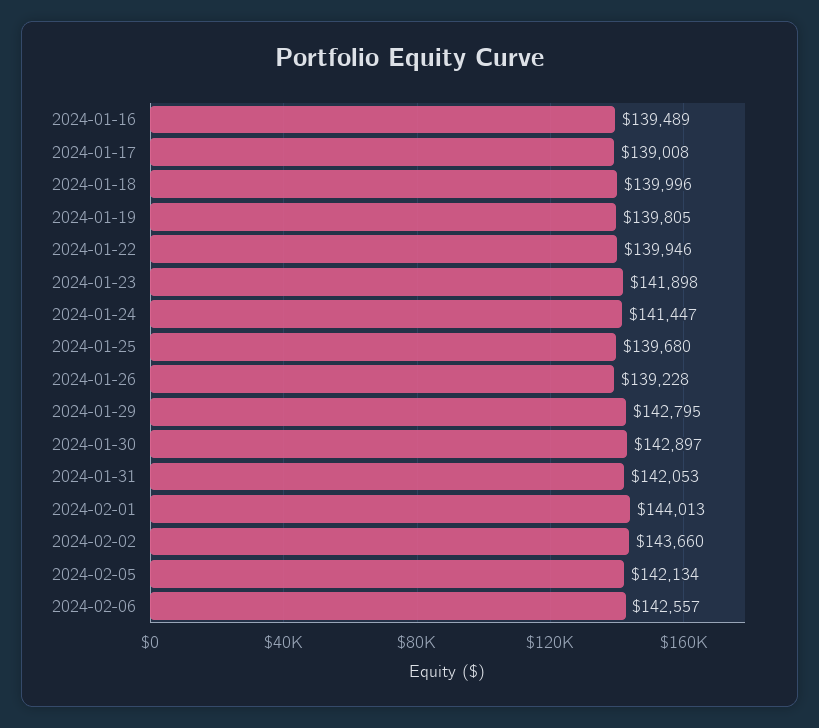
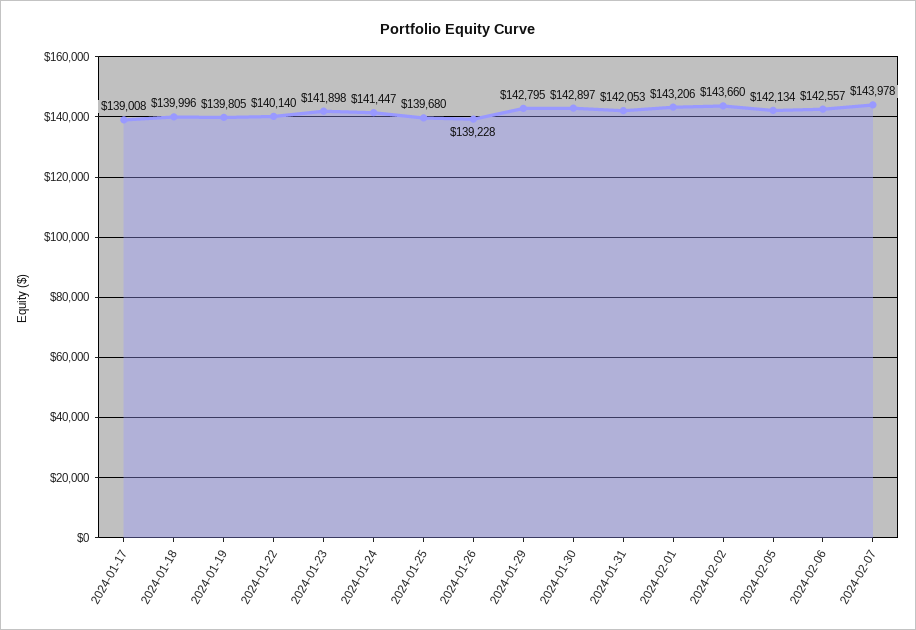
2024-01-16: 139489 -> none
2024-01-22: 139946 -> 140140
2024-02-01: 144013 -> 143206
2024-02-07: none -> 143978

